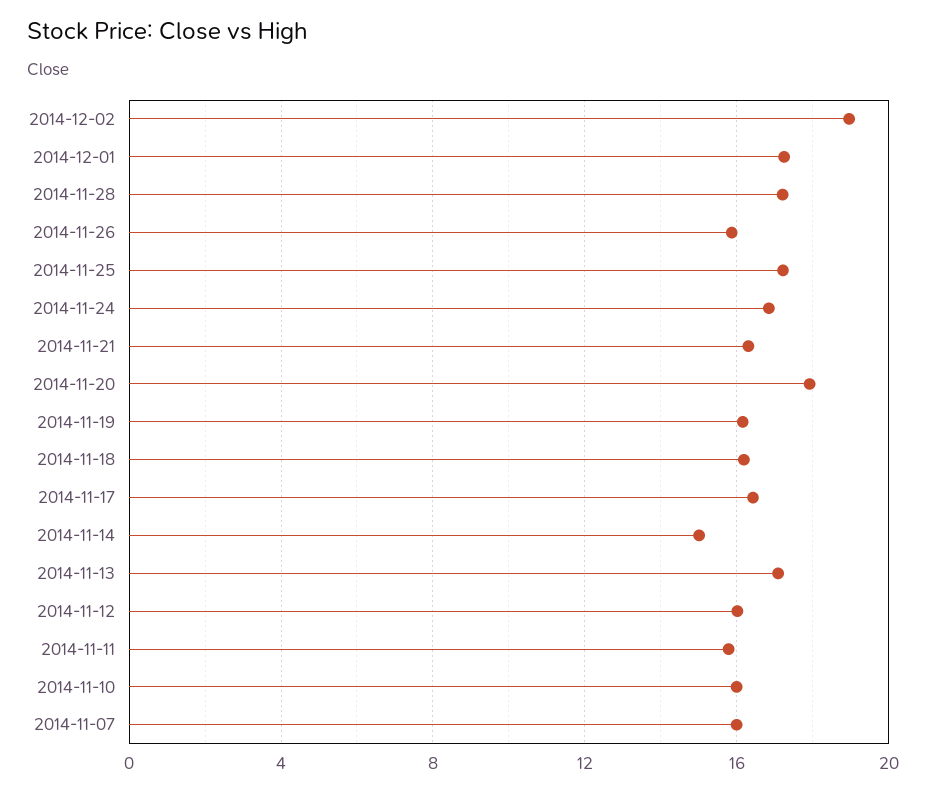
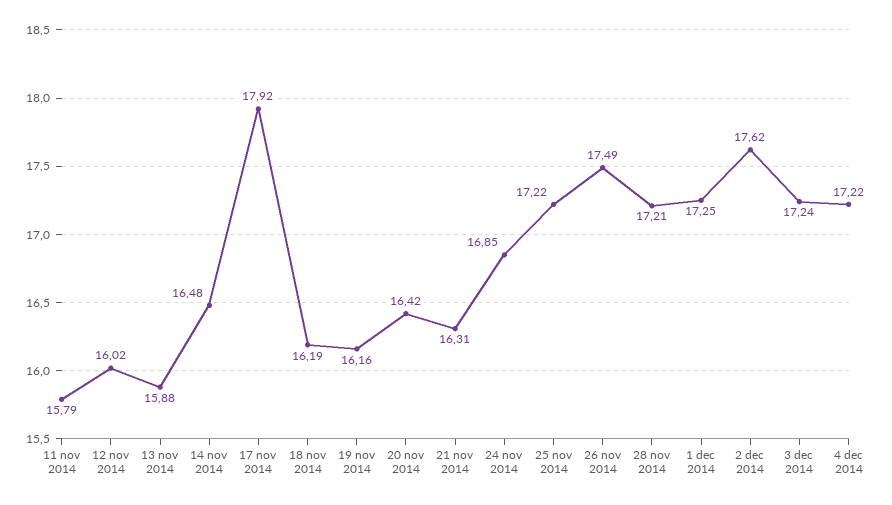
2014-12-02: 19 -> 17.62
2014-11-26: 16 -> 17.49
2014-11-20: 18 -> 16.42
2014-11-17: 16.5 -> 17.92
2014-11-14: 15 -> 16.48
2014-11-13: 17 -> 15.88
2014-11-10: 16 -> none
2014-11-07: 16 -> none
3 dec 2014: none -> 17.24
4 dec 2014: none -> 17.22

